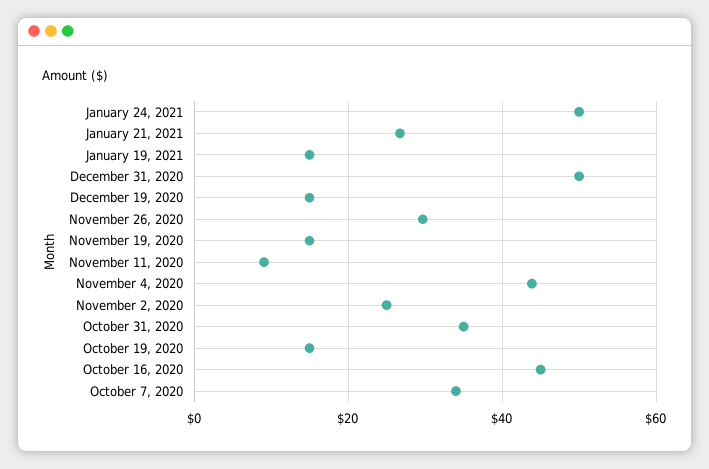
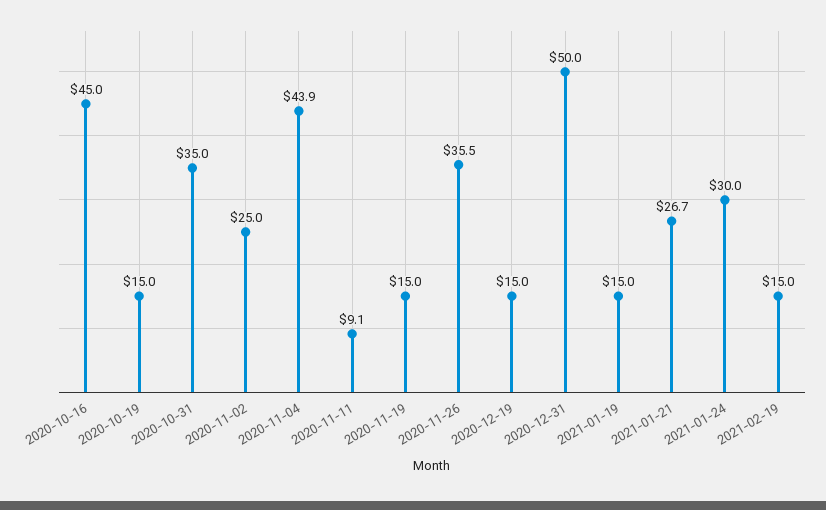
January 24, 2021: 50 -> 30
November 26, 2020: 30 -> 35.5
October 7, 2020: 34 -> none
2021-02-19: none -> 15

